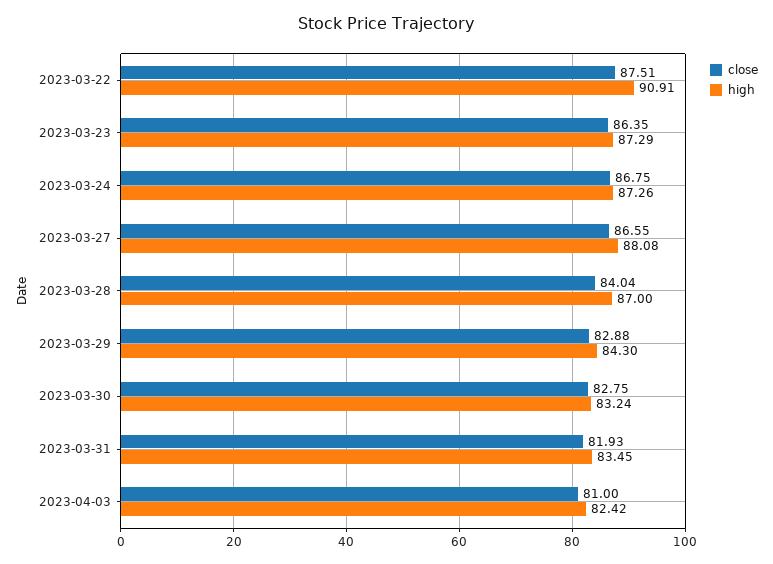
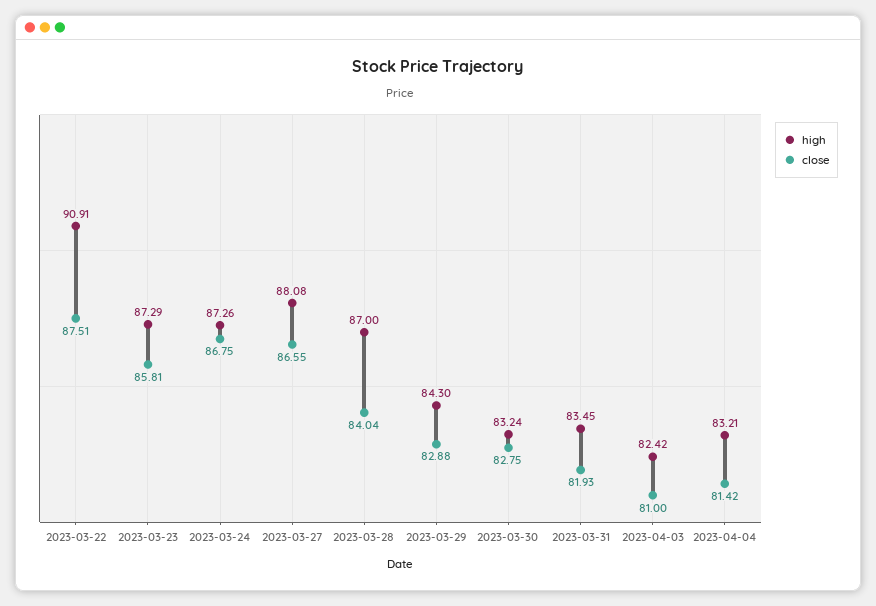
close, 2023-03-23: 86.35 -> 85.81
high, 2023-04-04: none -> 83.21
close, 2023-04-04: none -> 81.42

